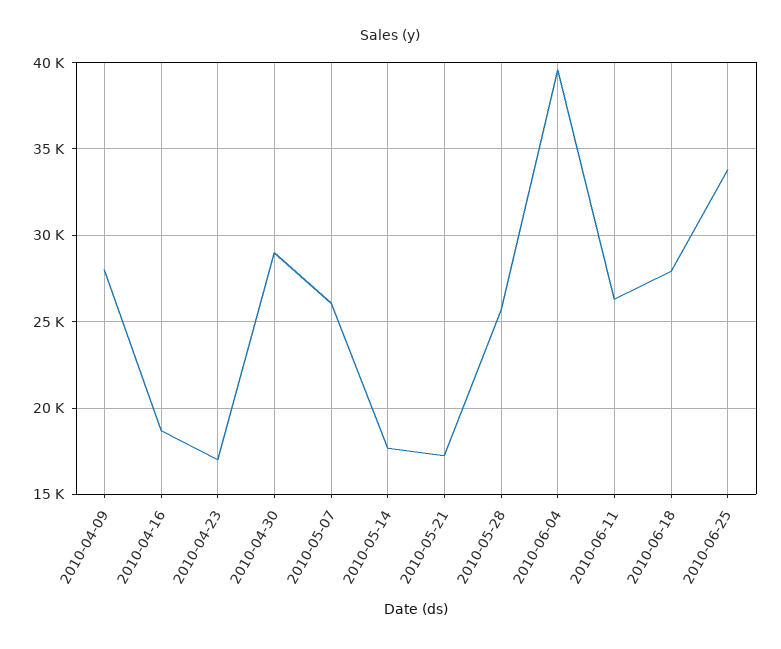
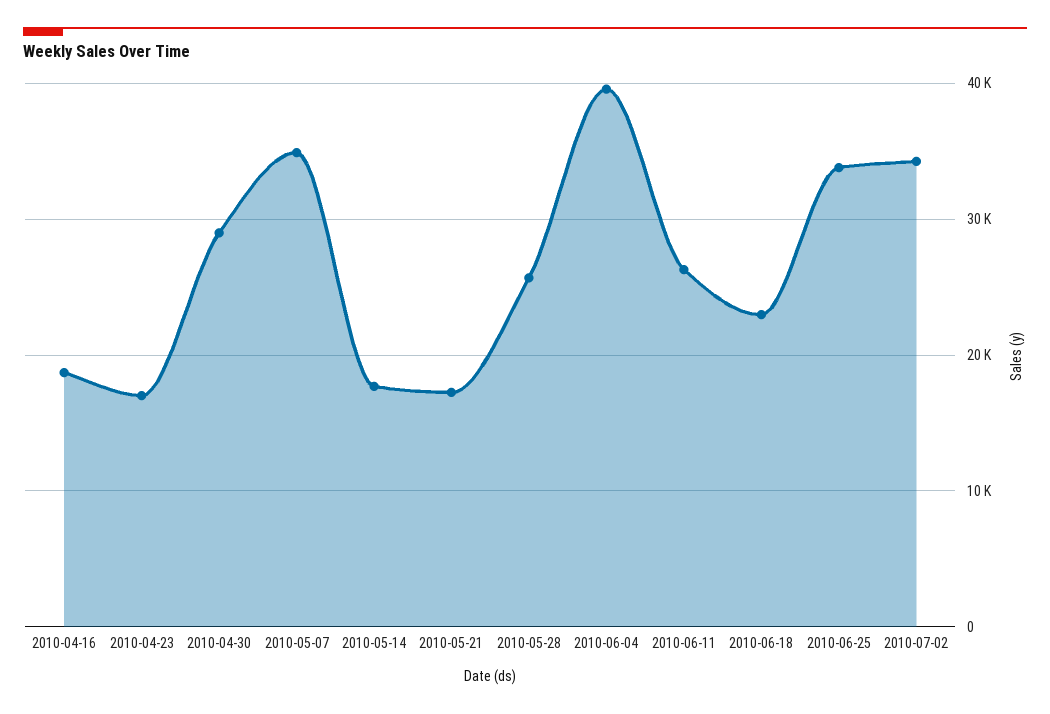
2010-04-09: 28000 -> none
2010-05-07: 26000 -> 35000
2010-06-18: 28000 -> 23000
2010-07-02: none -> 34000

